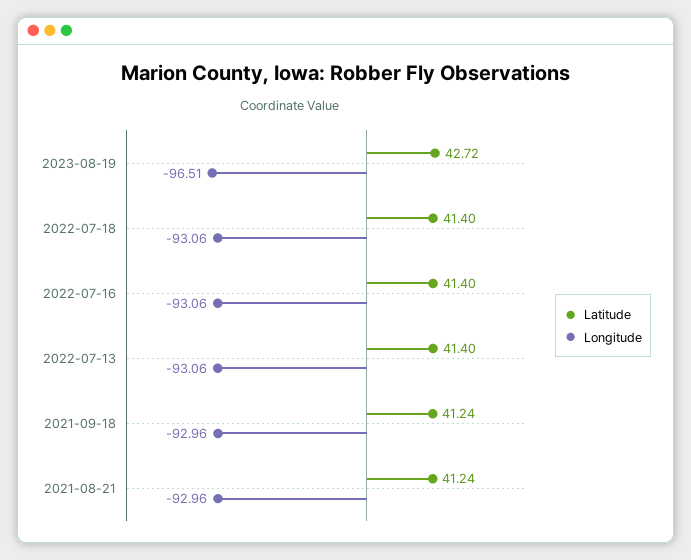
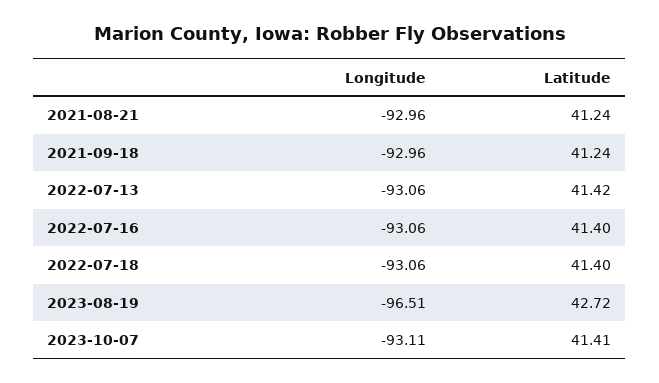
Latitude, 2022-07-13: 41.4 -> 41.42
Longitude, 2023-10-07: none -> -93.11
Latitude, 2023-10-07: none -> 41.41

